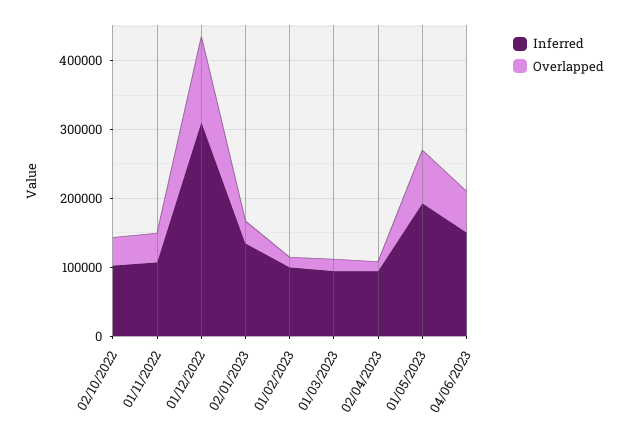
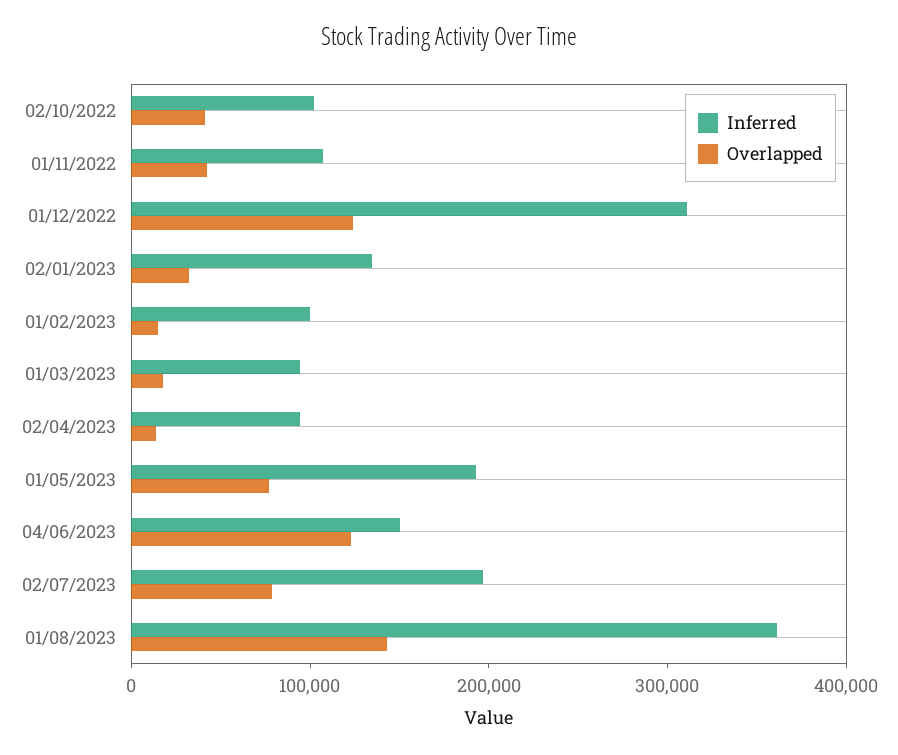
Overlapped, 04/06/2023: 60000 -> 120000
Inferred, 02/07/2023: none -> 200000
Overlapped, 02/07/2023: none -> 80000
Inferred, 01/08/2023: none -> 360000
Overlapped, 01/08/2023: none -> 140000

